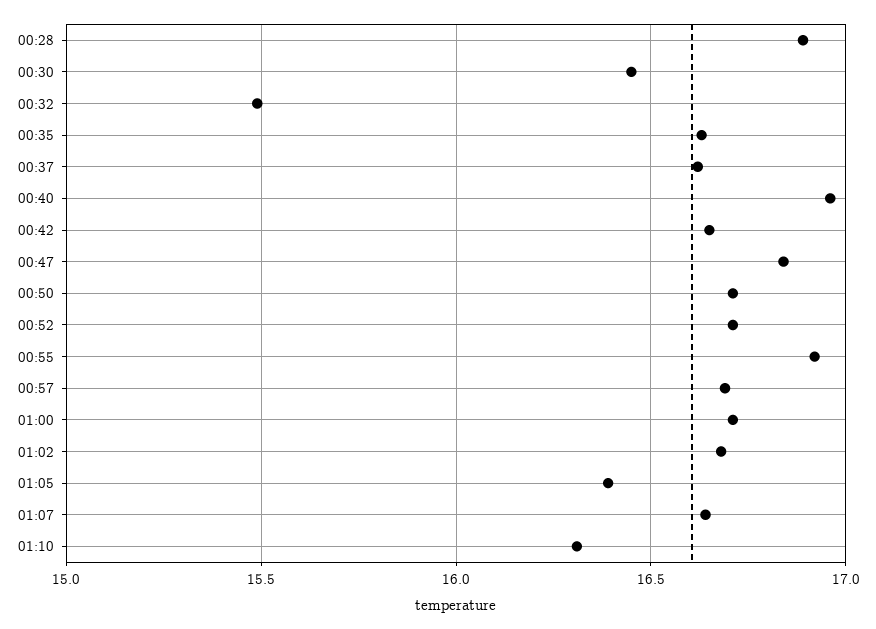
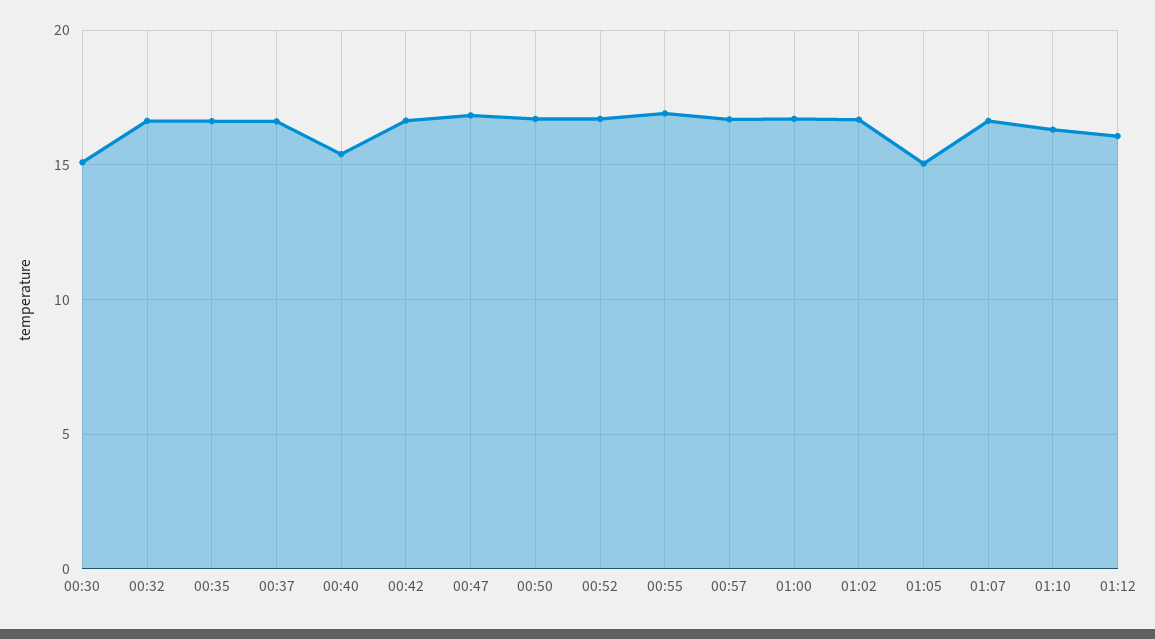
00:28: 16.9 -> none
00:30: 16.45 -> 15
00:32: 15.5 -> 16.5
00:40: 16.95 -> 15.5
01:05: 16.4 -> 15
01:12: none -> 16

